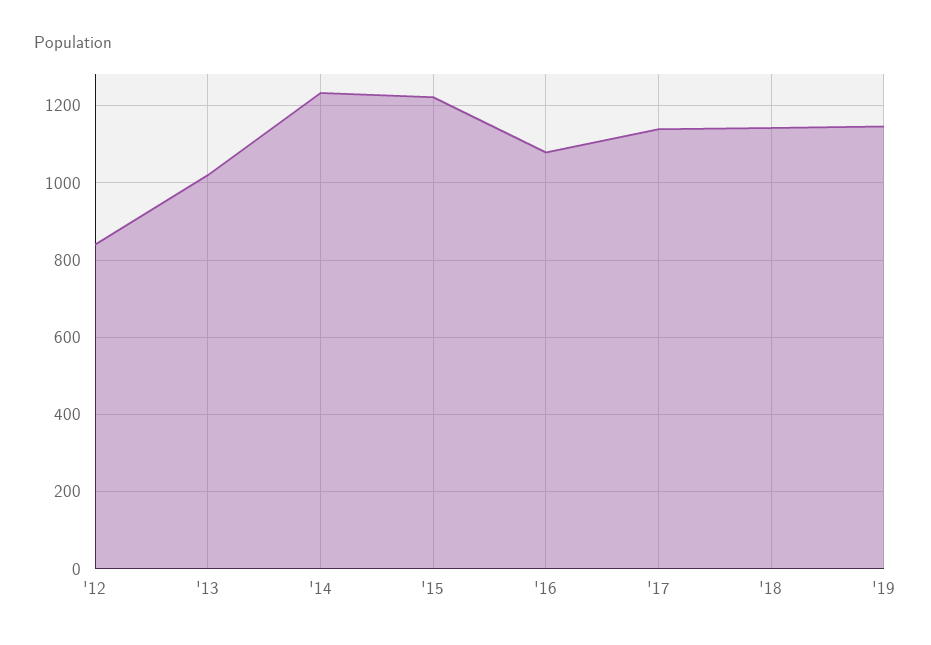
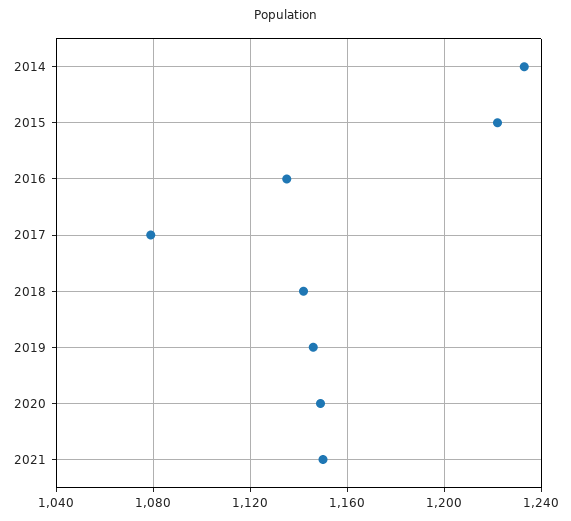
'12: 840 -> none
'13: 1020 -> none
'16: 1080 -> 1135
'17: 1140 -> 1080
2020: none -> 1150
2021: none -> 1150

